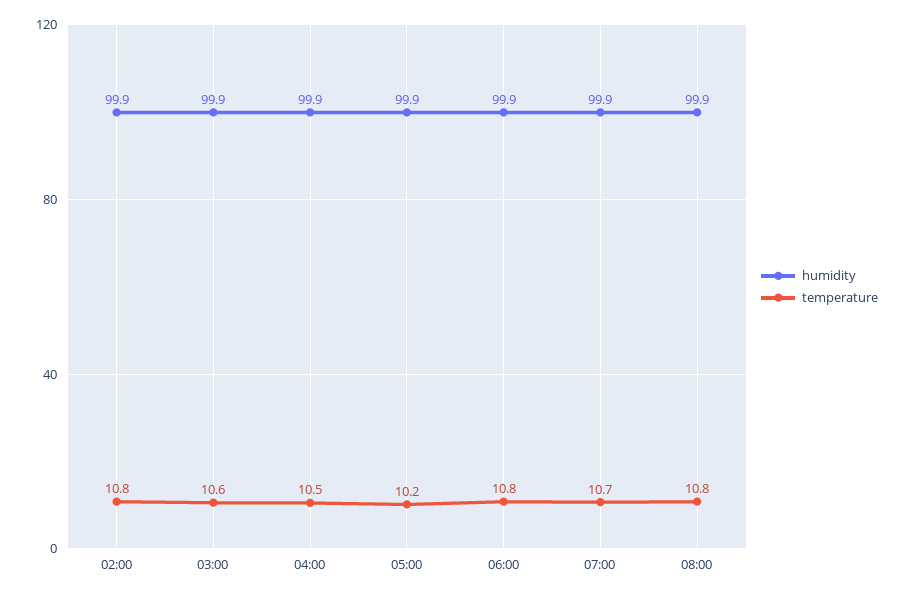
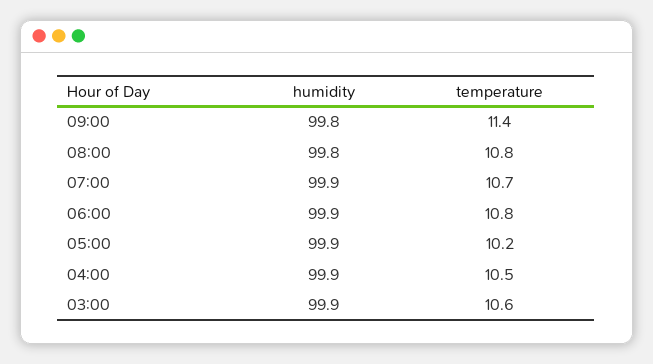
humidity, 02:00: 99.9 -> none
temperature, 02:00: 10.8 -> none
humidity, 08:00: 99.9 -> 99.8
humidity, 09:00: none -> 99.8
temperature, 09:00: none -> 11.4

